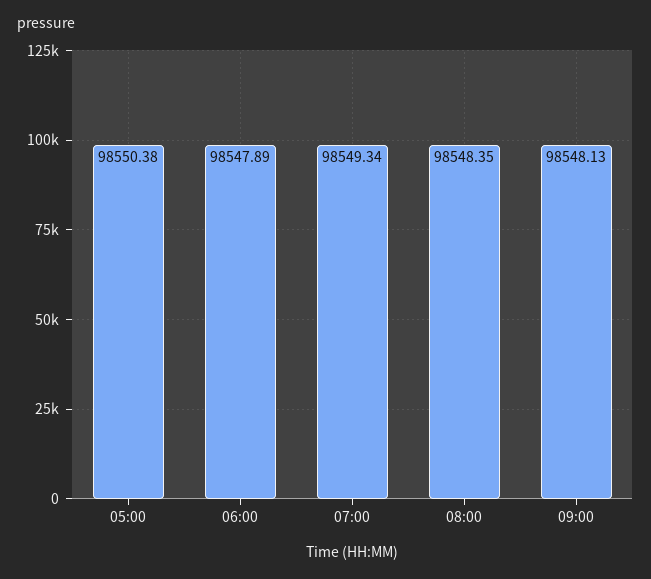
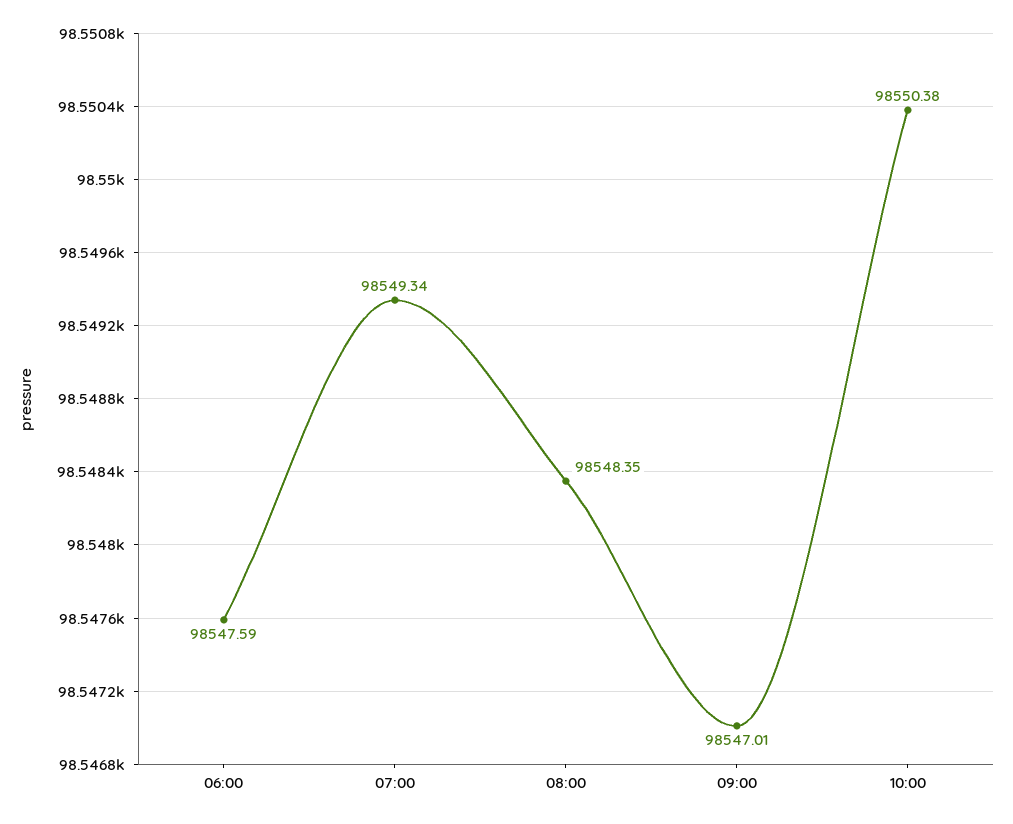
05:00: 98550.38 -> none
06:00: 98547.89 -> 98547.59
09:00: 98548.13 -> 98547.01
10:00: none -> 98550.38

